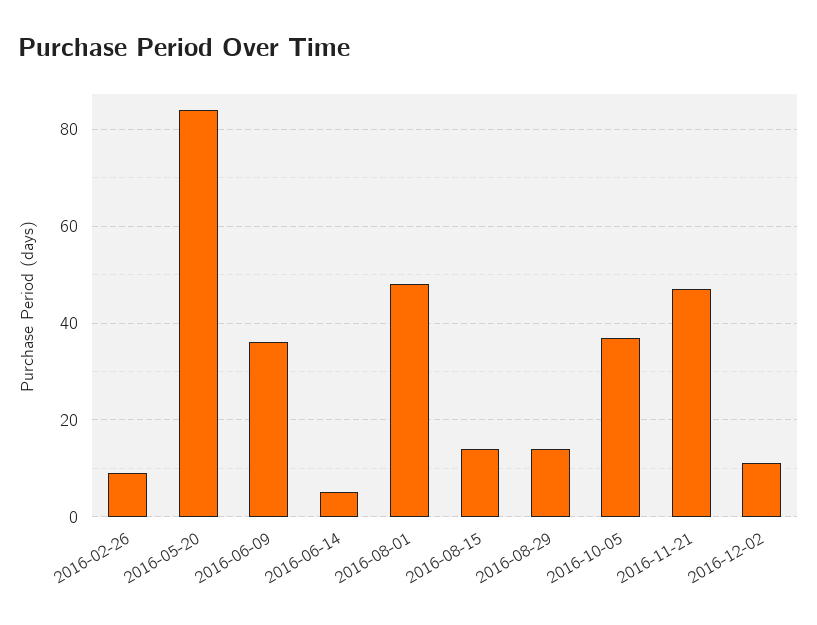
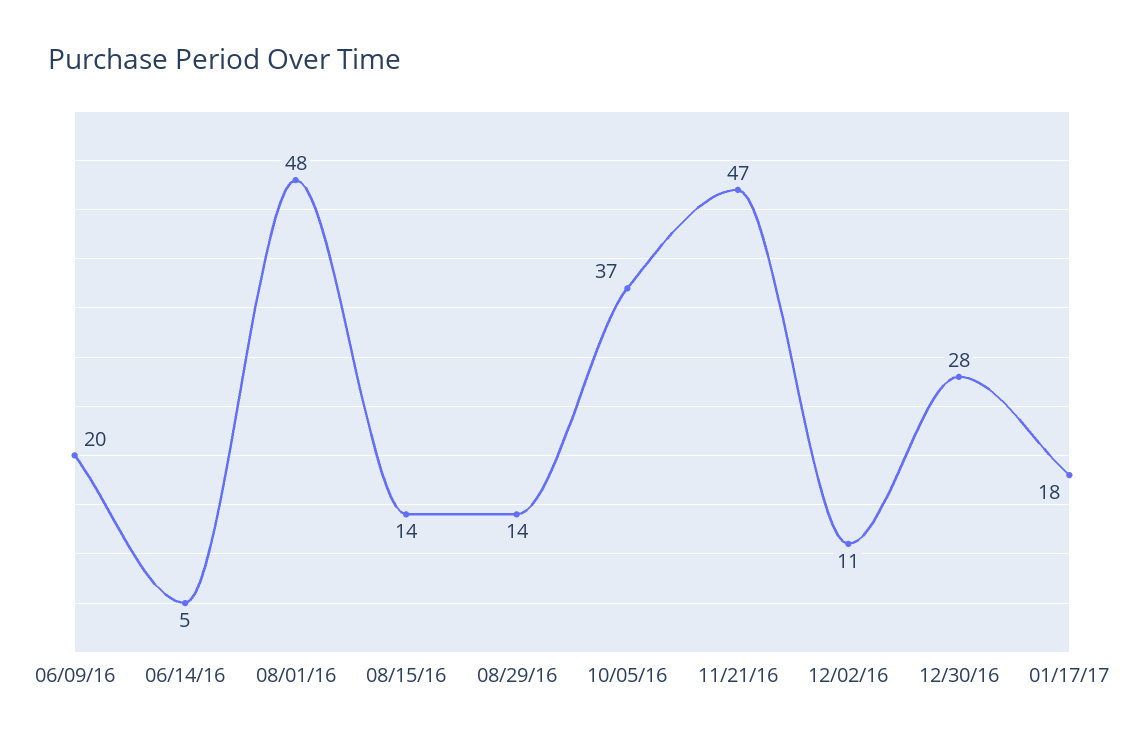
2016-02-26: 10 -> none
2016-05-20: 85 -> none
2016-06-09: 35 -> 20
12/30/16: none -> 28
01/17/17: none -> 18

